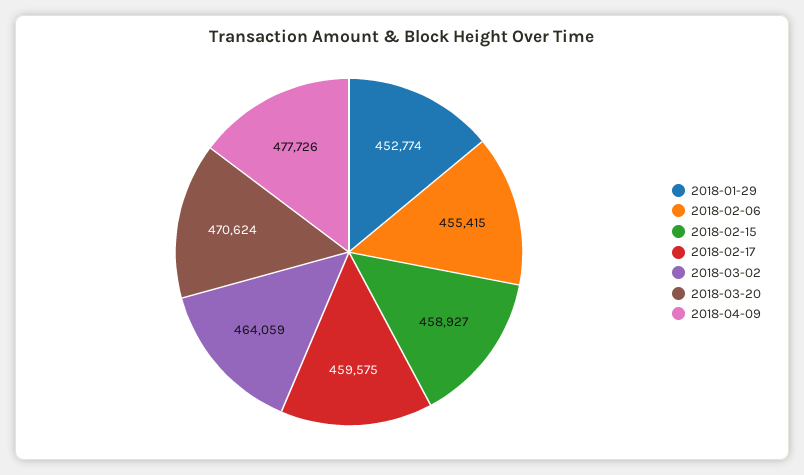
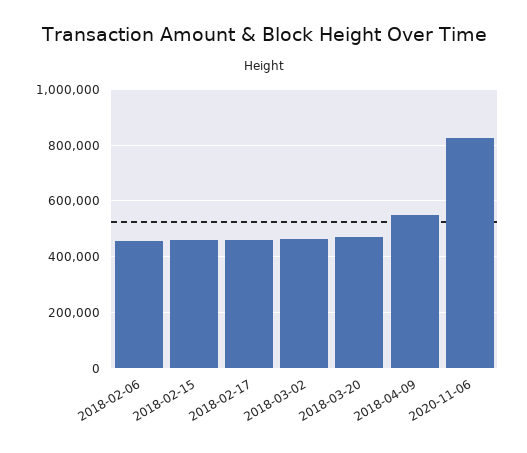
2018-01-29: 452774 -> none
2018-04-09: 477726 -> 550000
2020-11-06: none -> 825000

